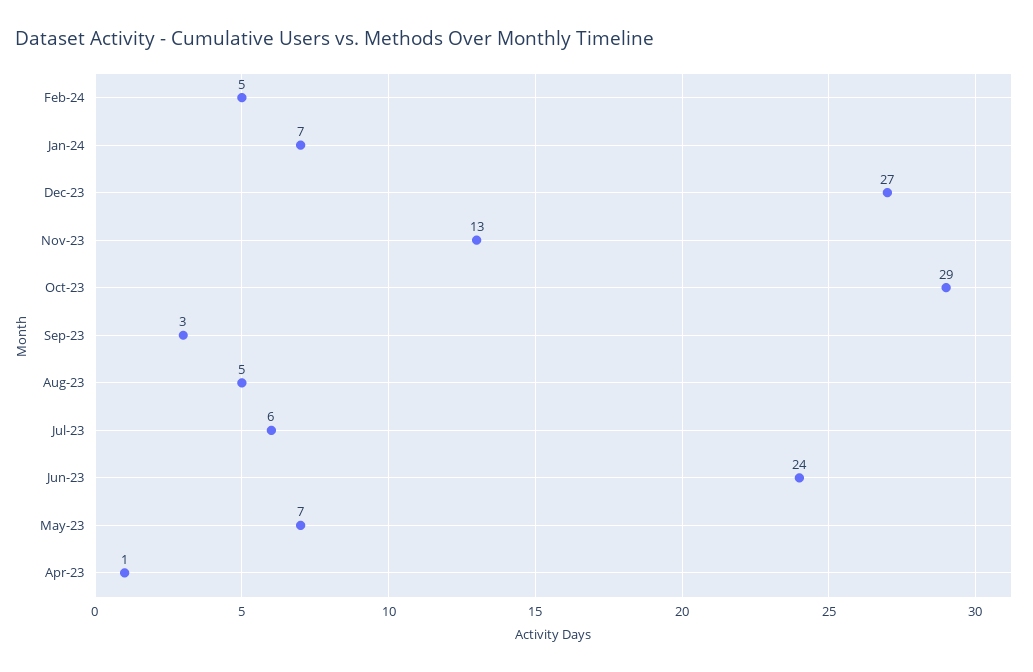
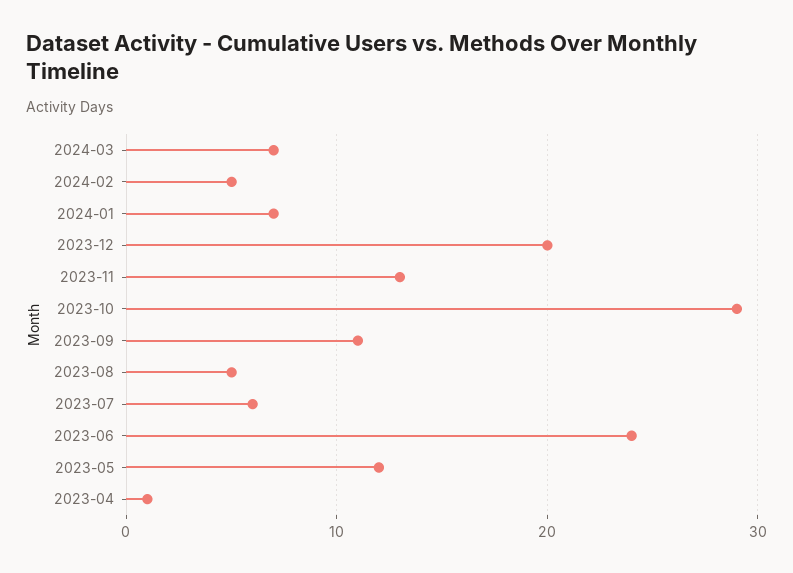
Dec-23: 27 -> 20
Sep-23: 3 -> 11
May-23: 7 -> 12
2024-03: none -> 7

